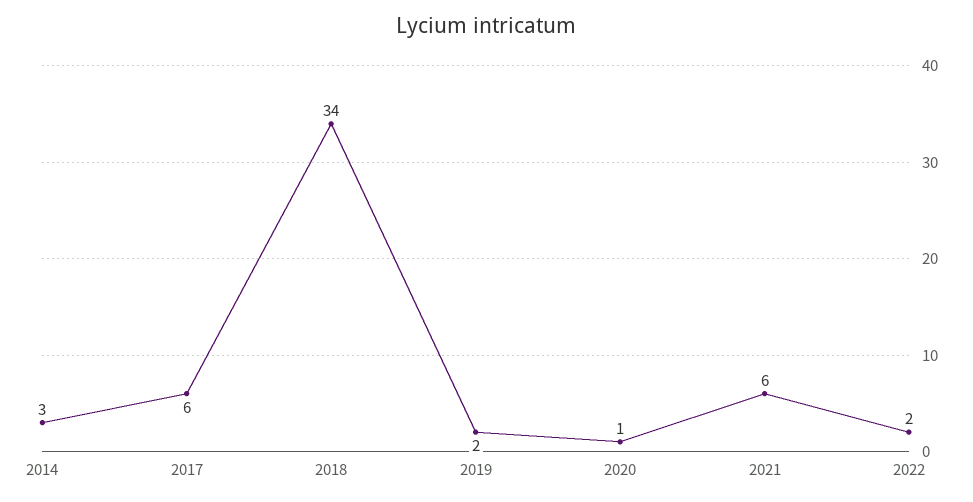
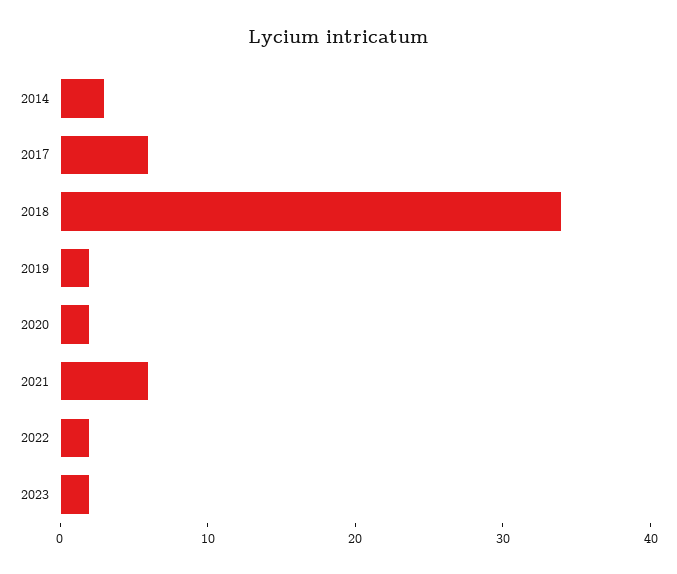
2020: 1 -> 2
2023: none -> 2

